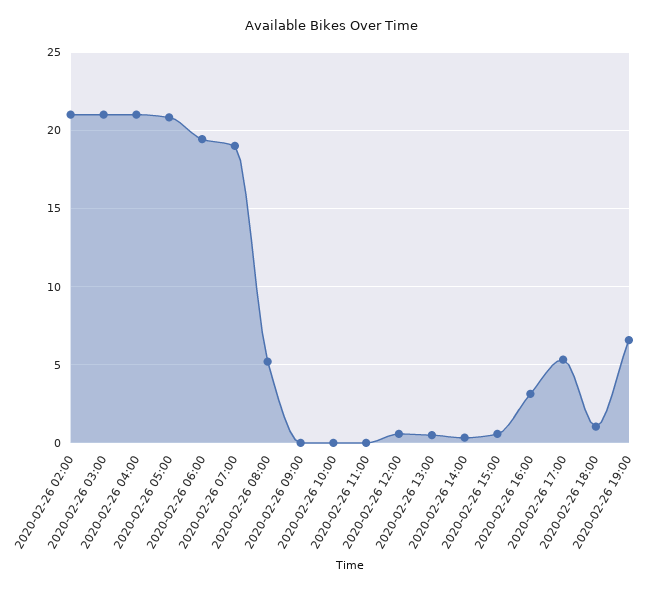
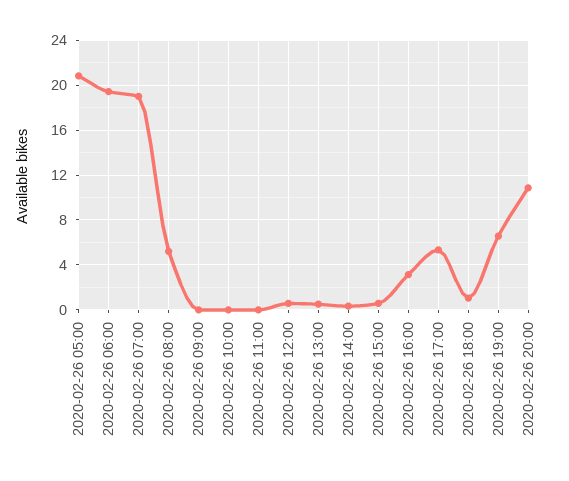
2020-02-26 02:00: 21 -> none
2020-02-26 03:00: 21 -> none
2020-02-26 04:00: 21 -> none
2020-02-26 20:00: none -> 11

